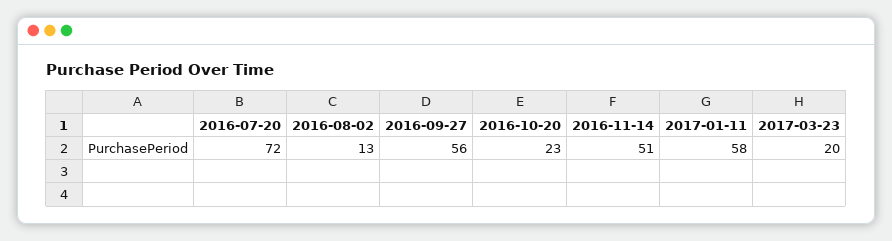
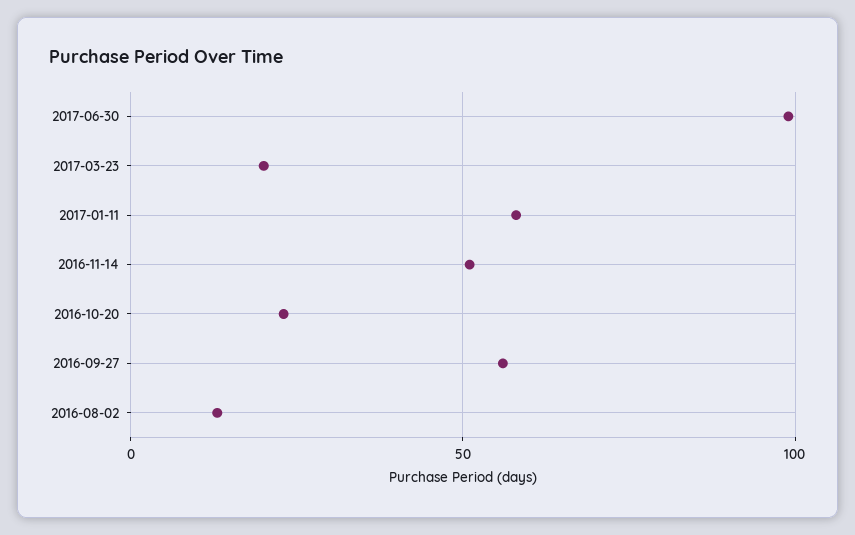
2016-07-20: 72 -> none
2017-06-30: none -> 100

